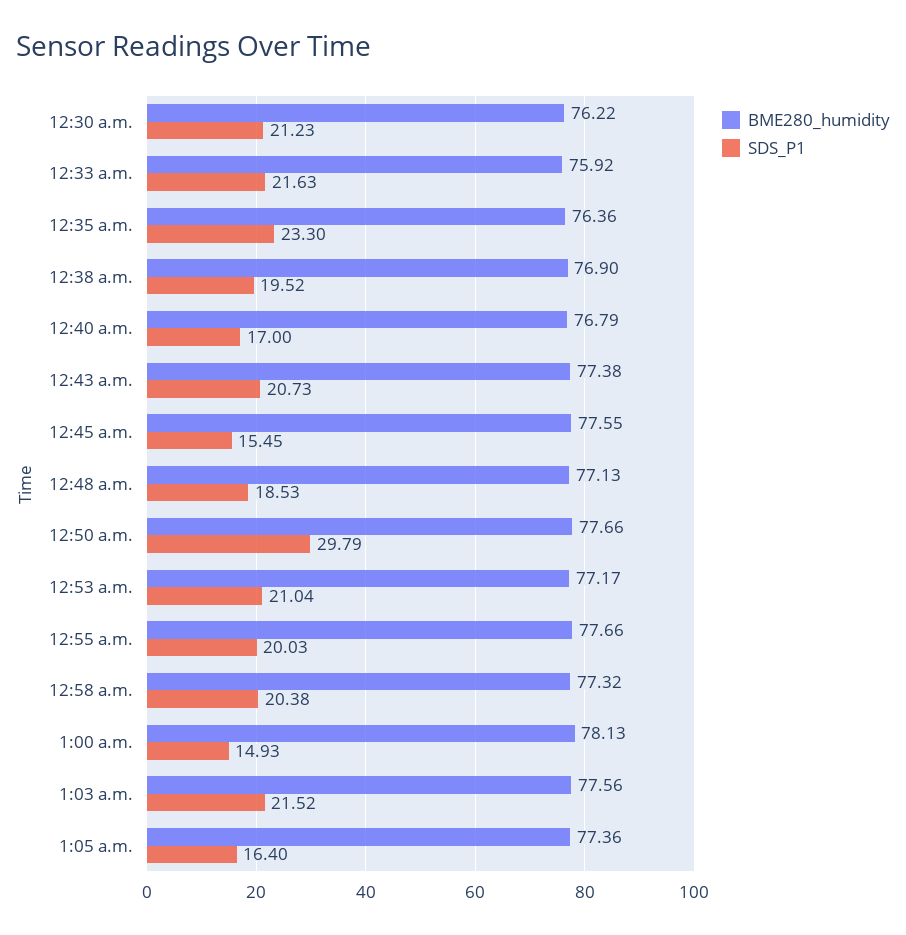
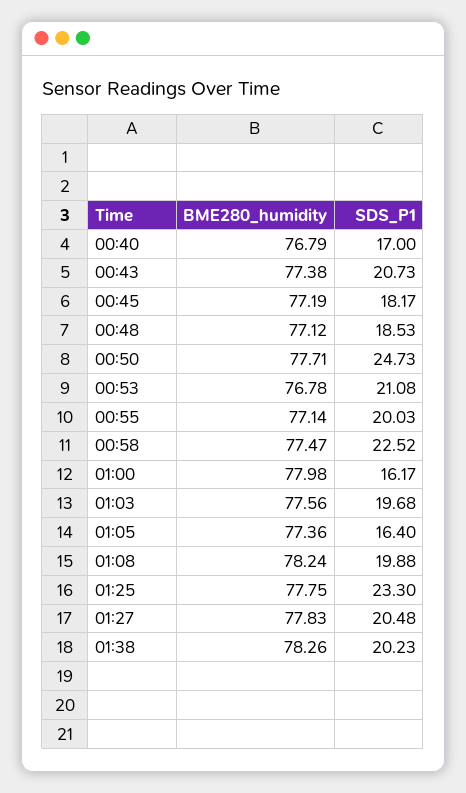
BME280_humidity, 12:30 a.m.: 76.22 -> none
SDS_P1, 12:30 a.m.: 21.23 -> none
BME280_humidity, 12:33 a.m.: 75.92 -> none
SDS_P1, 12:33 a.m.: 21.63 -> none
BME280_humidity, 12:35 a.m.: 76.36 -> none
SDS_P1, 12:35 a.m.: 23.3 -> none
BME280_humidity, 12:38 a.m.: 76.9 -> none
SDS_P1, 12:38 a.m.: 19.52 -> none
BME280_humidity, 12:45 a.m.: 77.55 -> 77.19
SDS_P1, 12:45 a.m.: 15.45 -> 18.17
BME280_humidity, 12:48 a.m.: 77.13 -> 77.12
BME280_humidity, 12:50 a.m.: 77.66 -> 77.71
SDS_P1, 12:50 a.m.: 29.79 -> 24.73
BME280_humidity, 12:53 a.m.: 77.17 -> 76.78
SDS_P1, 12:53 a.m.: 21.04 -> 21.08
BME280_humidity, 12:55 a.m.: 77.66 -> 77.14
BME280_humidity, 12:58 a.m.: 77.32 -> 77.47
SDS_P1, 12:58 a.m.: 20.38 -> 22.52
BME280_humidity, 1:00 a.m.: 78.13 -> 77.98
SDS_P1, 1:00 a.m.: 14.93 -> 16.17
SDS_P1, 1:03 a.m.: 21.52 -> 19.68
BME280_humidity, 01:08: none -> 78.24
SDS_P1, 01:08: none -> 19.88
BME280_humidity, 01:25: none -> 77.75
SDS_P1, 01:25: none -> 23.3
BME280_humidity, 01:27: none -> 77.83
SDS_P1, 01:27: none -> 20.48
BME280_humidity, 01:38: none -> 78.26
SDS_P1, 01:38: none -> 20.23

